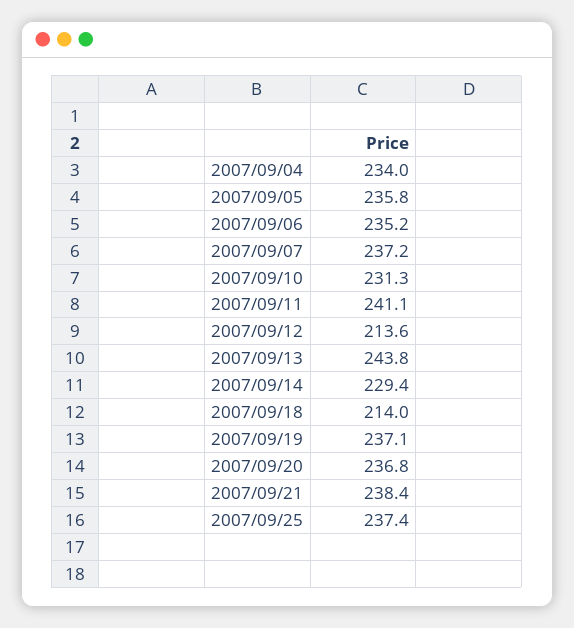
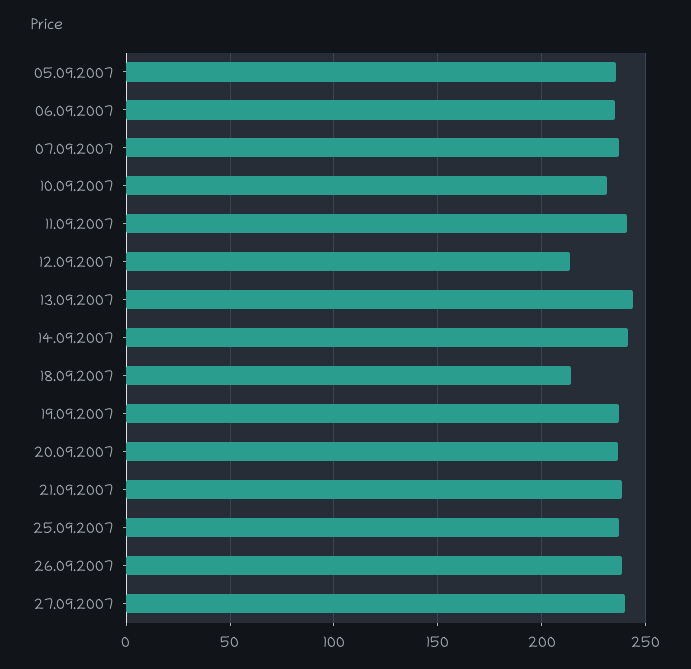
2007/09/04: 234 -> none
2007/09/14: 229.4 -> 240
26.09.2007: none -> 240
27.09.2007: none -> 240

